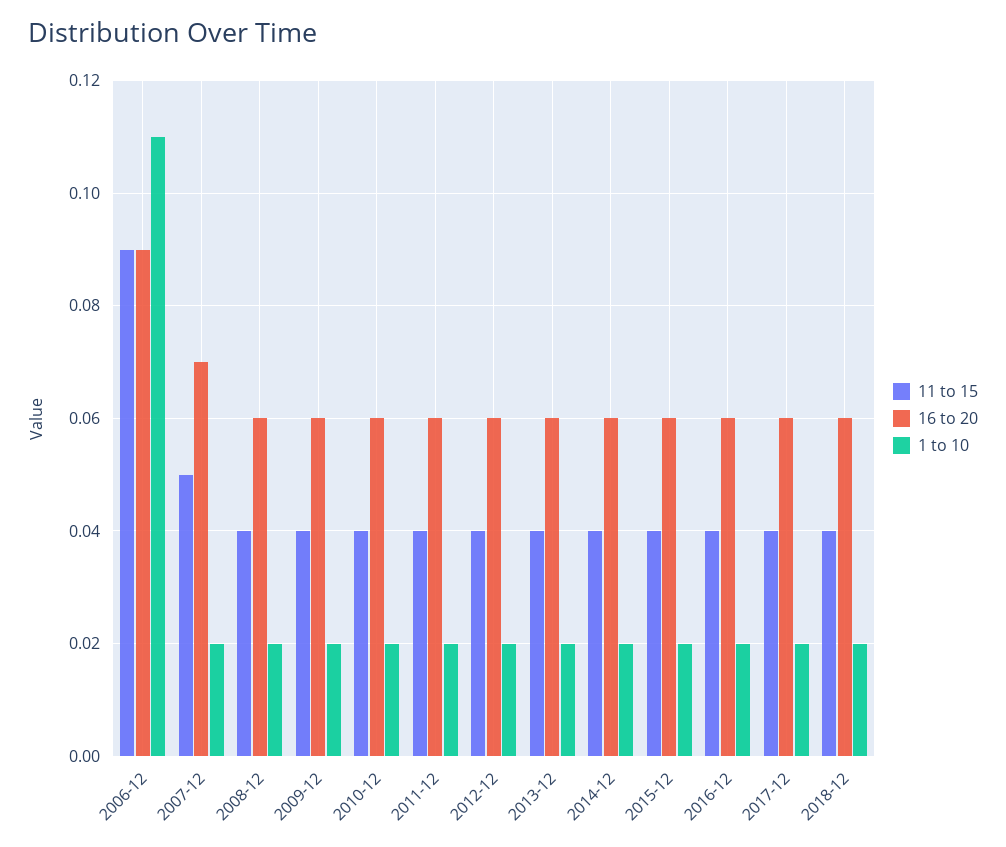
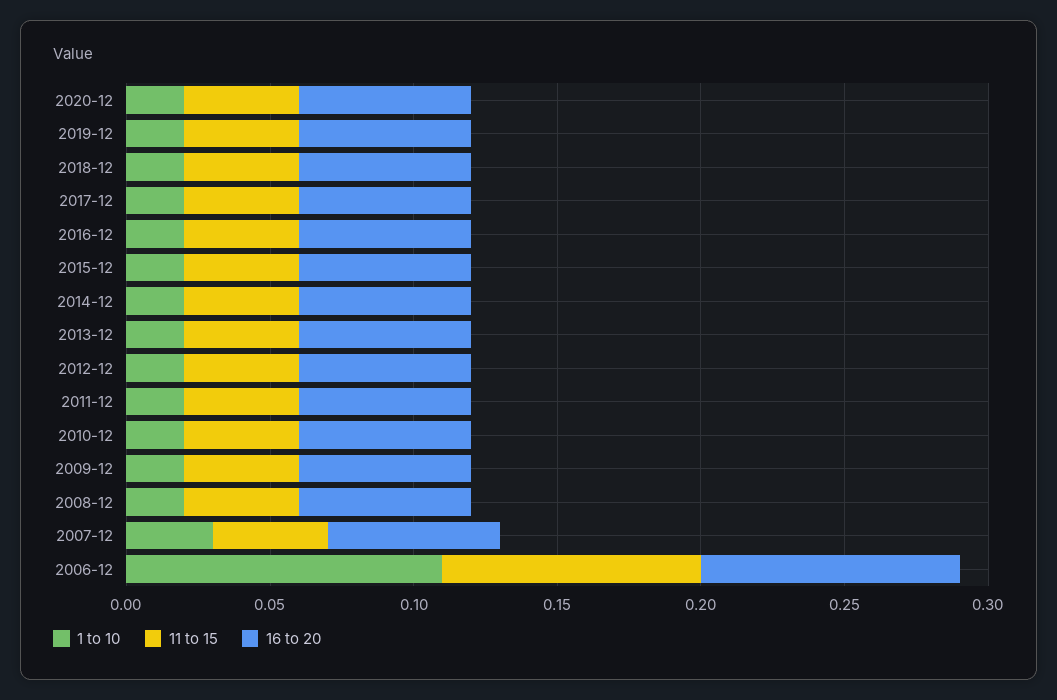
11 to 15, 2007-12: 0.05 -> 0.04
16 to 20, 2007-12: 0.07 -> 0.06
1 to 10, 2007-12: 0.02 -> 0.03
1 to 10, 2020-12: none -> 0.02
11 to 15, 2020-12: none -> 0.04
16 to 20, 2020-12: none -> 0.06
1 to 10, 2019-12: none -> 0.02
11 to 15, 2019-12: none -> 0.04
16 to 20, 2019-12: none -> 0.06

